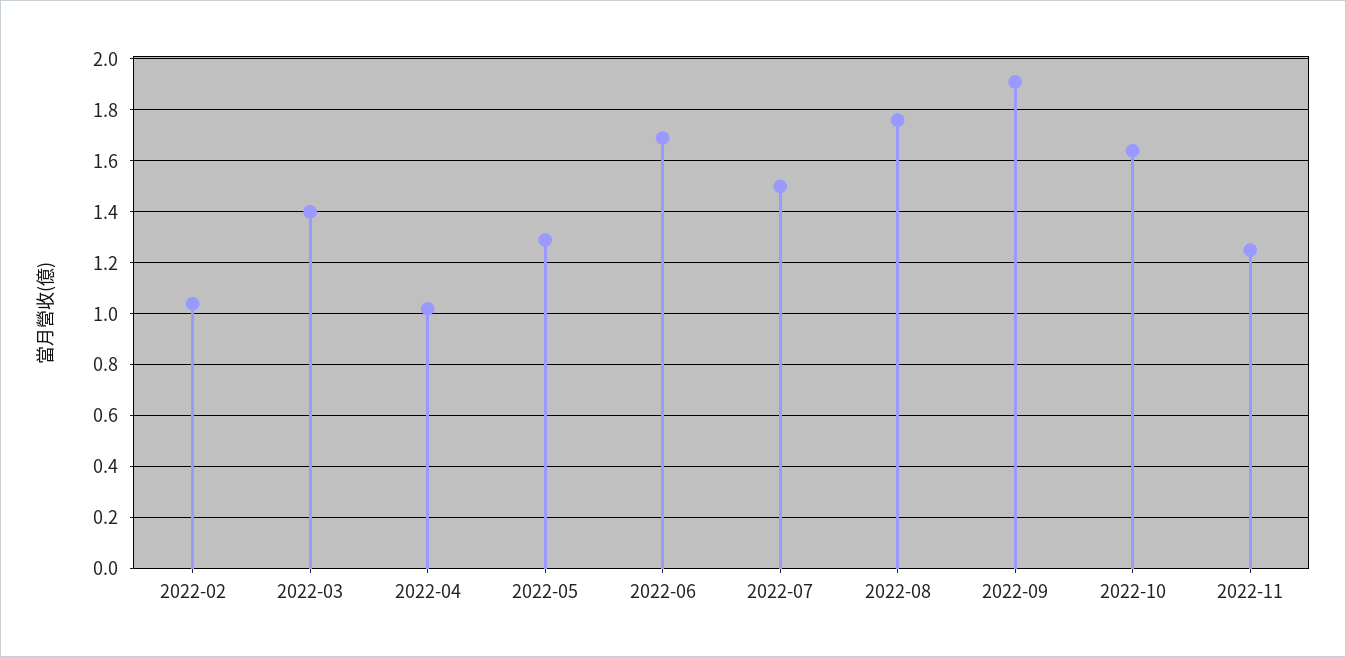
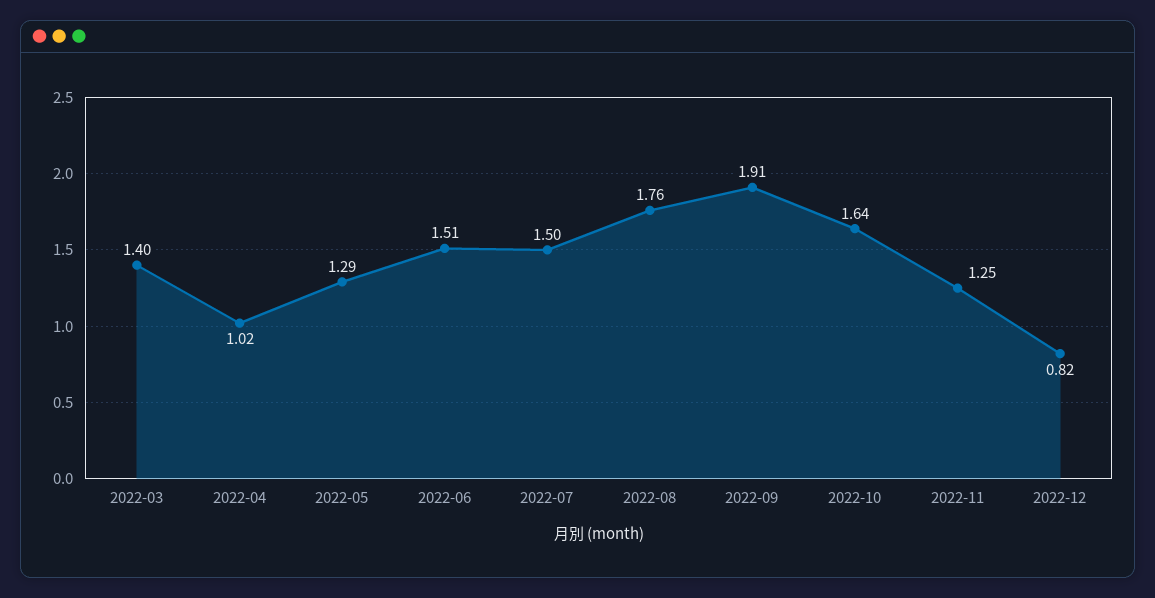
2022-02: 1.05 -> none
2022-06: 1.7 -> 1.51
2022-12: none -> 0.82

